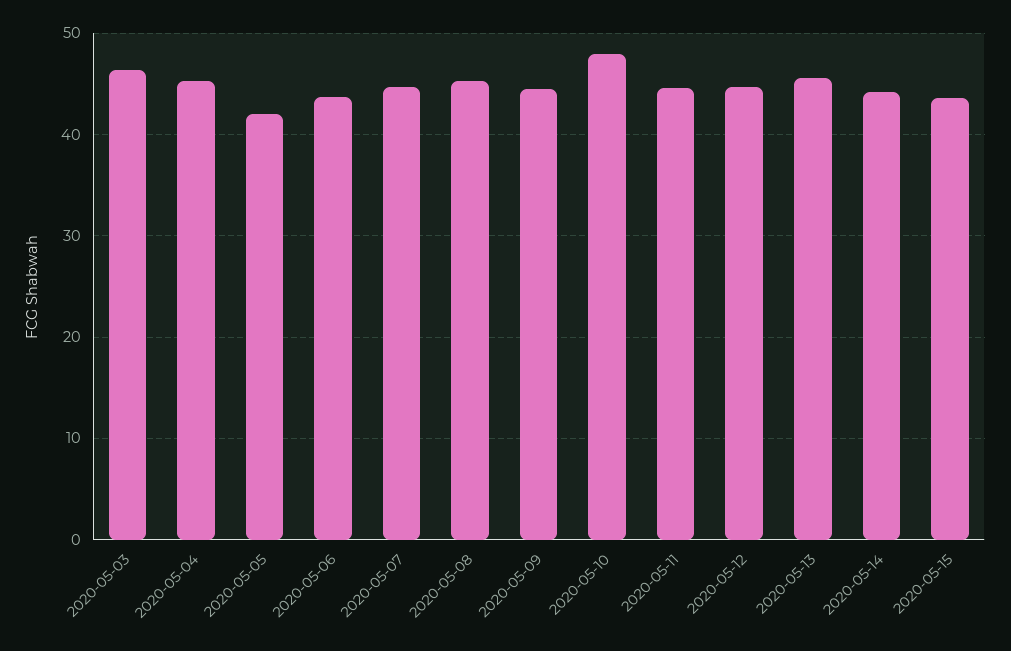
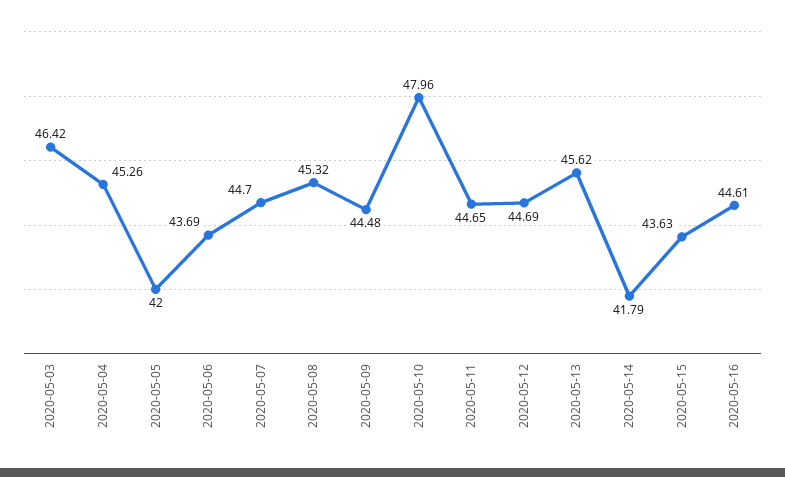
2020-05-14: 44 -> 41.79
2020-05-16: none -> 44.61

